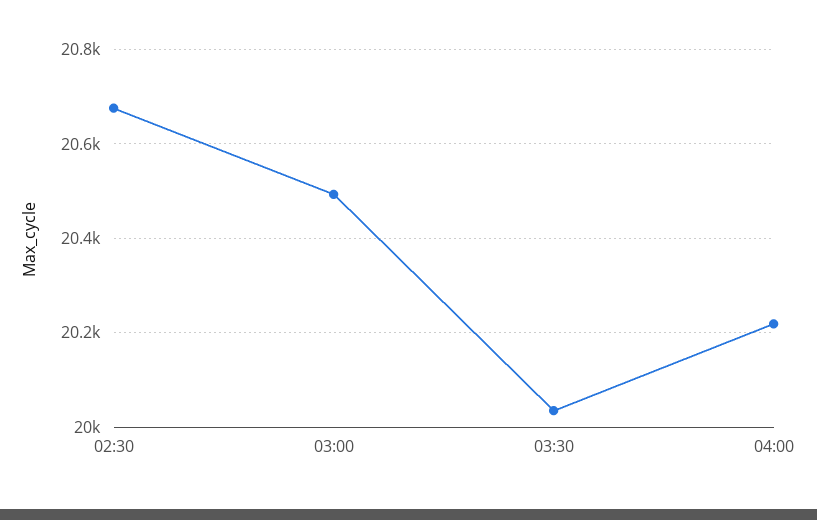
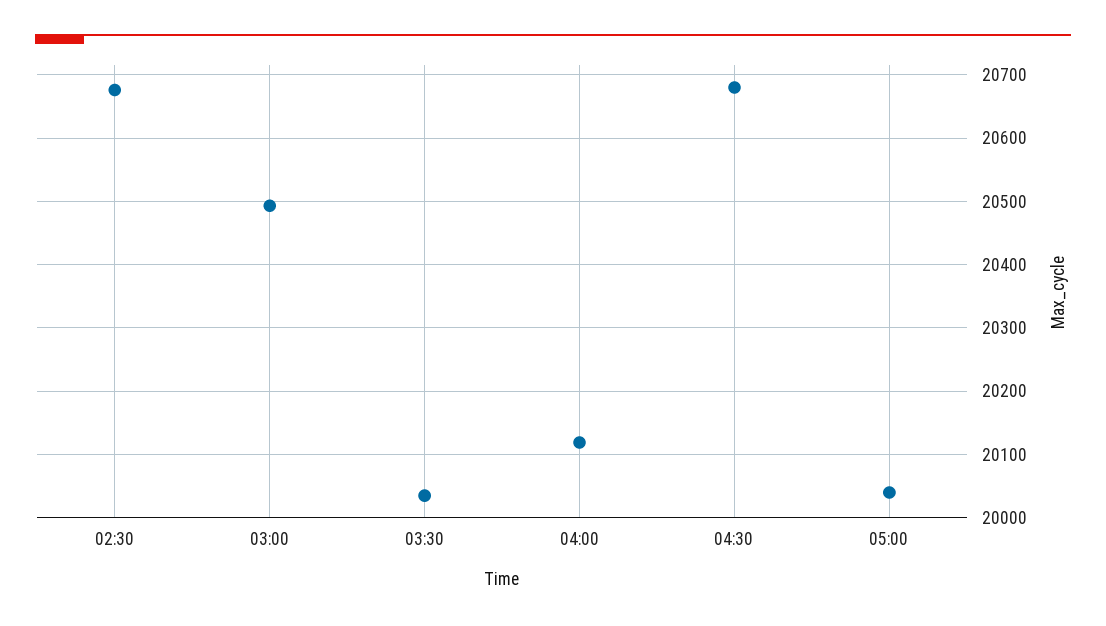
04:00: 20220 -> 20120
04:30: none -> 20680
05:00: none -> 20040

